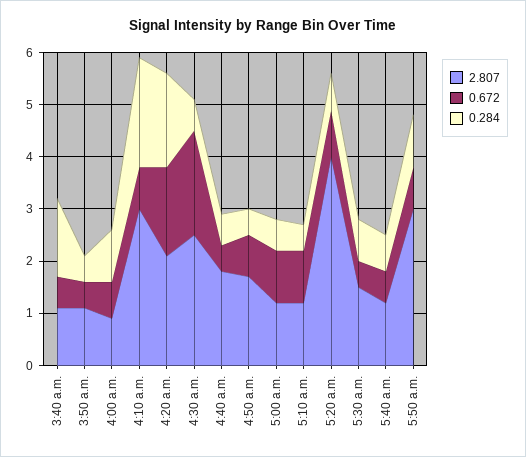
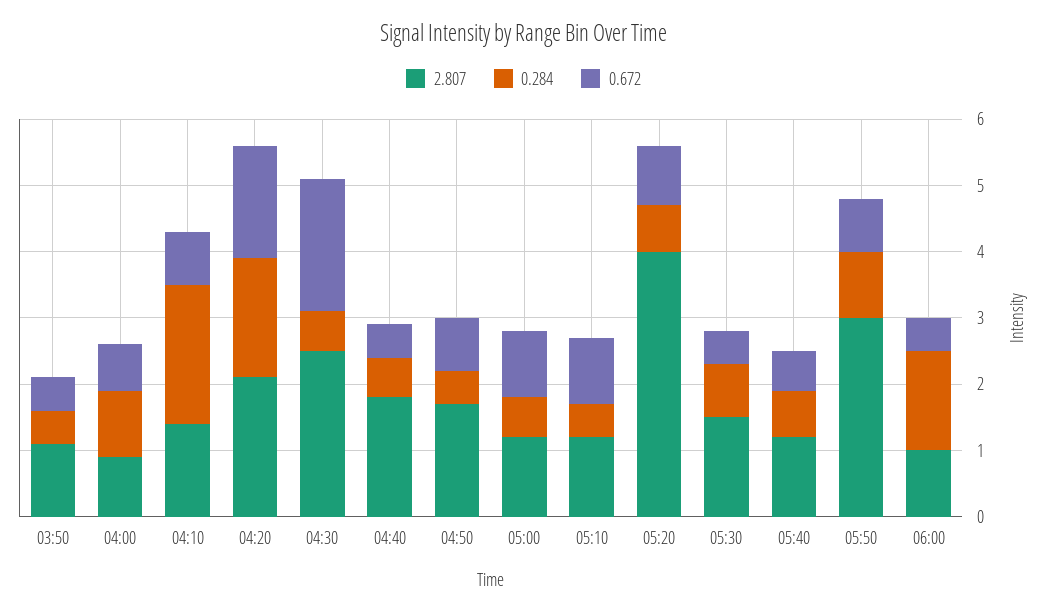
2.807, 3:40 a.m.: 1 -> none
0.672, 3:40 a.m.: 0.5 -> none
0.284, 3:40 a.m.: 1.5 -> none
2.807, 4:10 a.m.: 3 -> 1.5
2.807, 06:00: none -> 1
0.284, 06:00: none -> 1.5
0.672, 06:00: none -> 0.5

